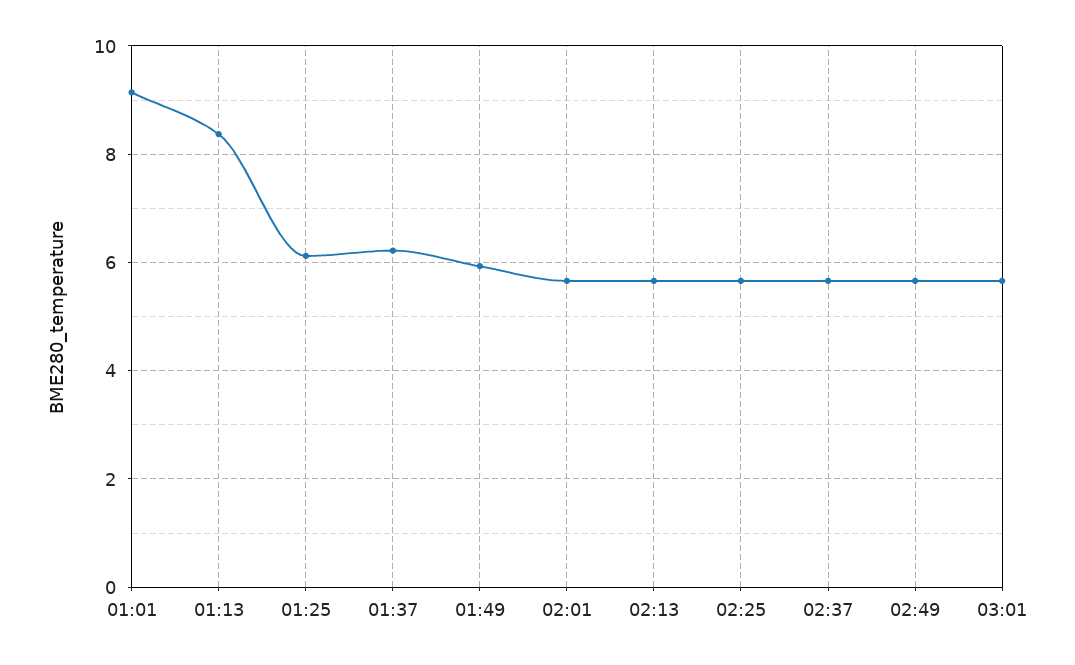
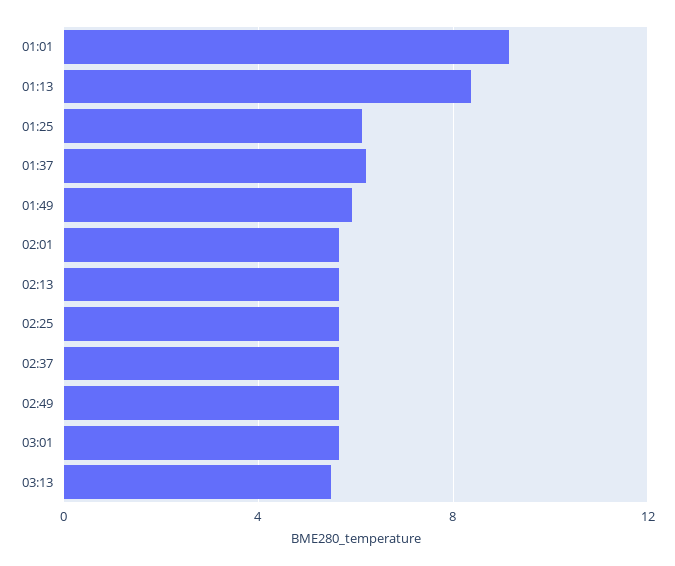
03:13: none -> 5.5

